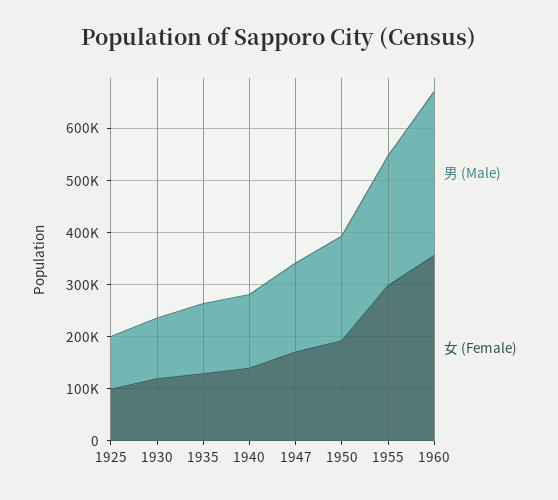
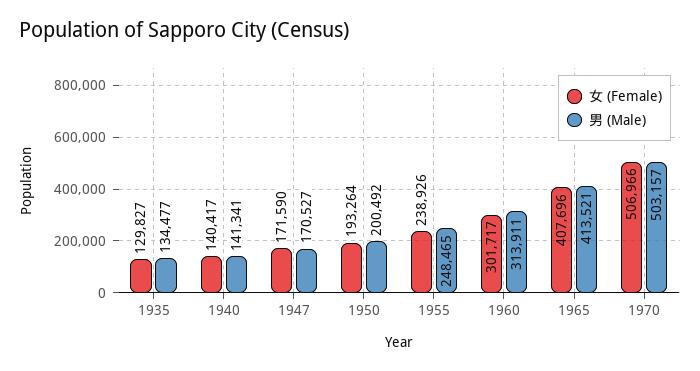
男 (Male), 1925: 100000 -> none
女 (Female), 1925: 100000 -> none
男 (Male), 1930: 120000 -> none
女 (Female), 1930: 120000 -> none
女 (Female), 1955: 300000 -> 238926
女 (Female), 1960: 360000 -> 301717
女 (Female), 1965: none -> 407696
男 (Male), 1965: none -> 413521
女 (Female), 1970: none -> 506966
男 (Male), 1970: none -> 503157

